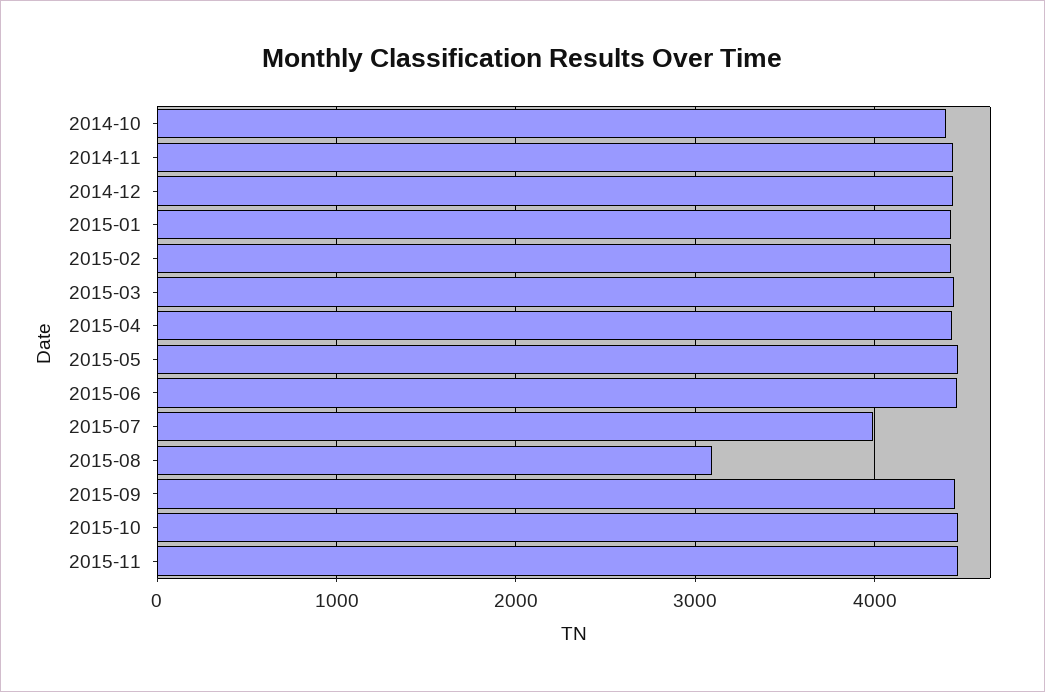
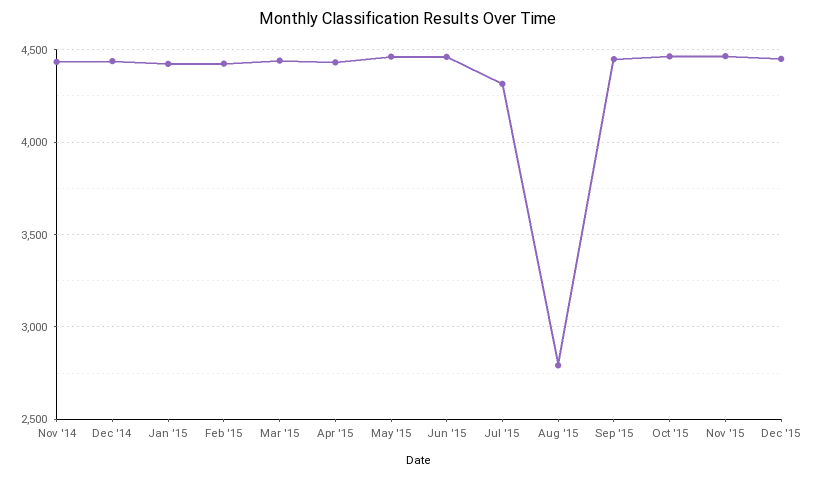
2014-10: 4400 -> none
2015-07: 4000 -> 4300
2015-08: 3100 -> 2800
Dec '15: none -> 4450

